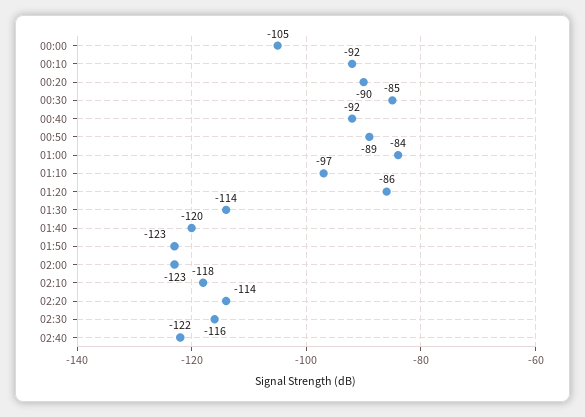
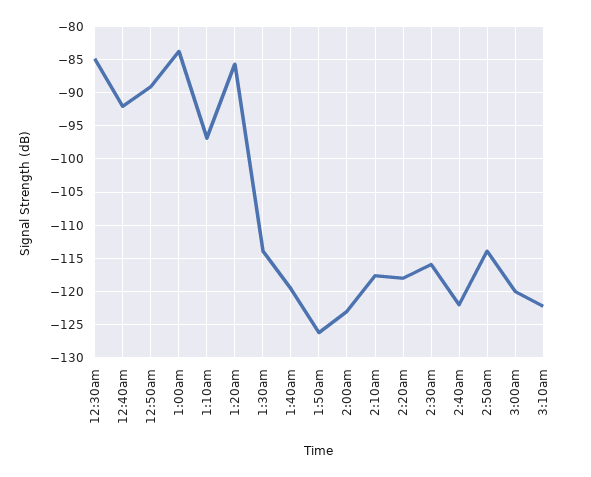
00:00: -105 -> none
00:10: -92 -> none
00:20: -90 -> none
01:50: -123 -> -126
02:20: -114 -> -118
2:50am: none -> -114
3:00am: none -> -120
3:10am: none -> -122

